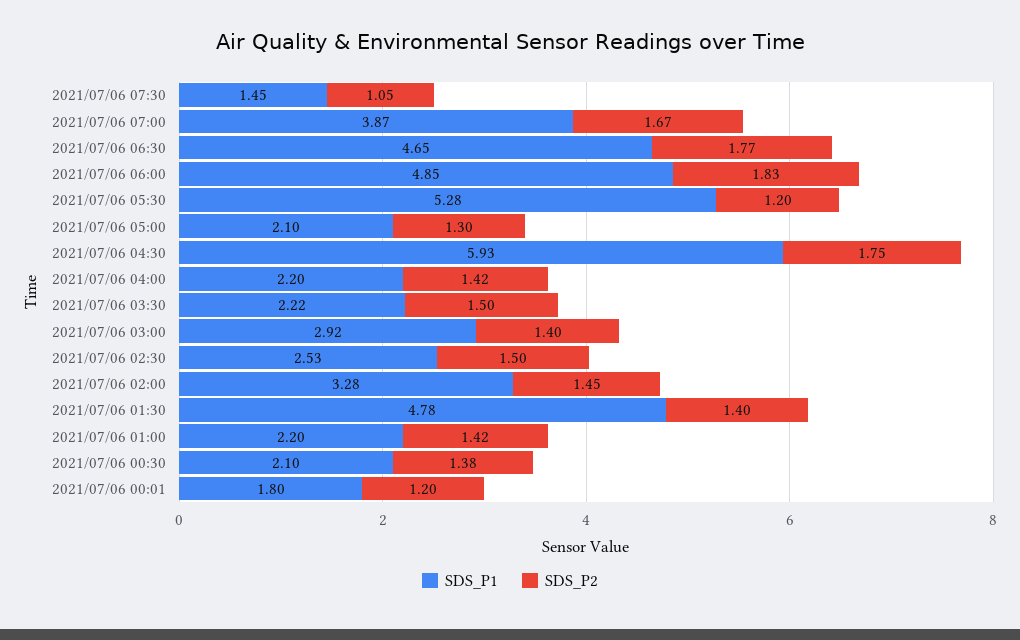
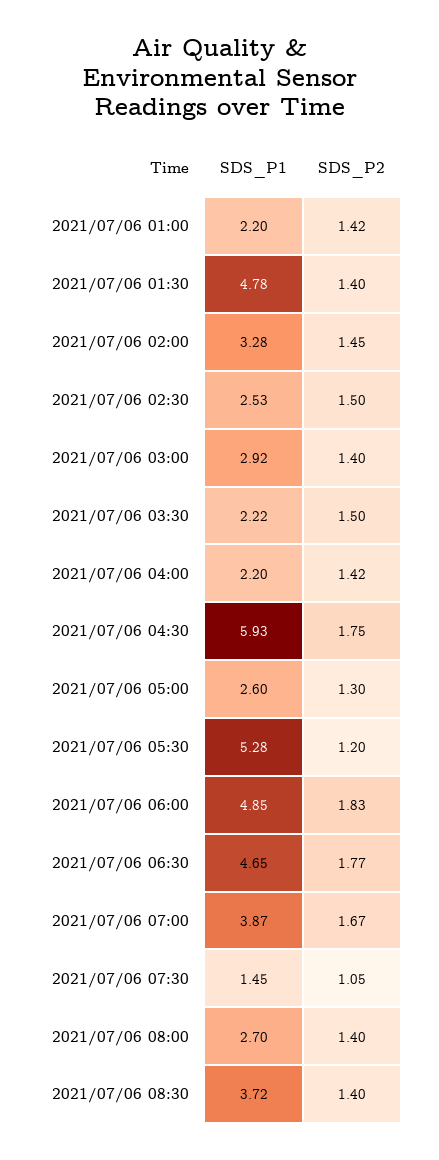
SDS_P1, 2021/07/06 05:00: 2.1 -> 2.6
SDS_P1, 2021/07/06 00:30: 2.1 -> none
SDS_P2, 2021/07/06 00:30: 1.38 -> none
SDS_P1, 2021/07/06 00:01: 1.8 -> none
SDS_P2, 2021/07/06 00:01: 1.2 -> none
SDS_P1, 2021/07/06 08:00: none -> 2.7
SDS_P2, 2021/07/06 08:00: none -> 1.4
SDS_P1, 2021/07/06 08:30: none -> 3.72
SDS_P2, 2021/07/06 08:30: none -> 1.4

